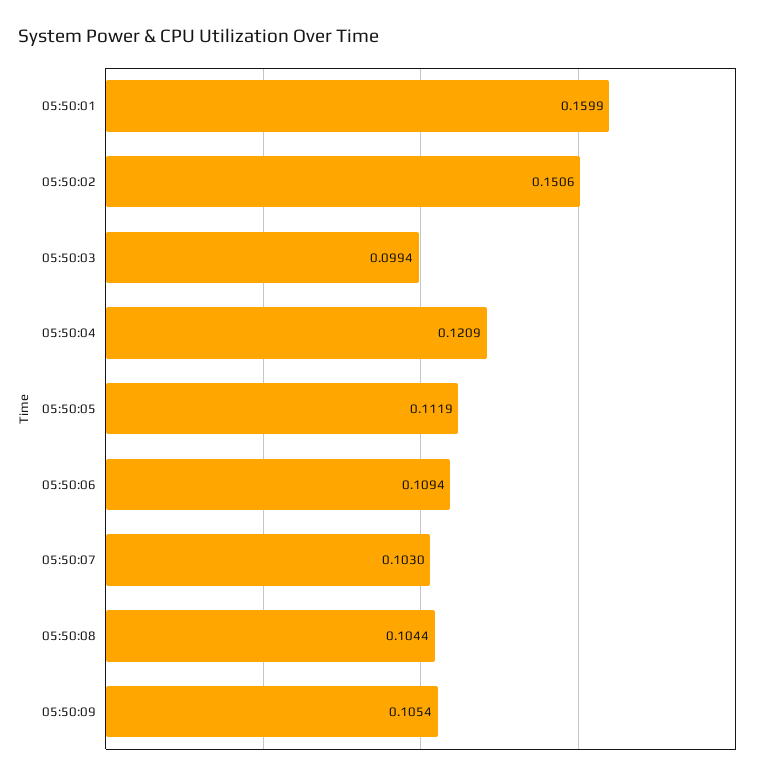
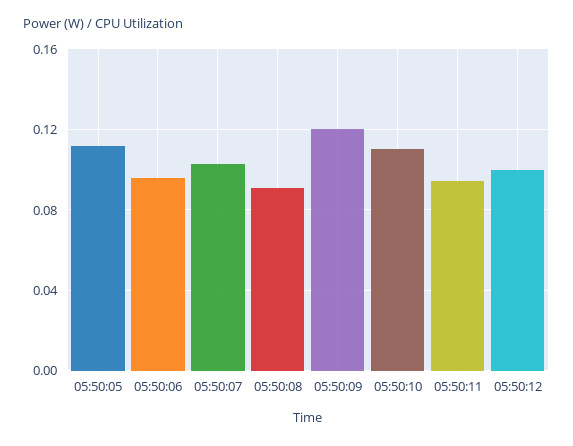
05:50:01: 0.1599 -> none
05:50:02: 0.1506 -> none
05:50:03: 0.0994 -> none
05:50:04: 0.1209 -> none
05:50:06: 0.1094 -> 0.095
05:50:08: 0.1044 -> 0.09
05:50:09: 0.1054 -> 0.12
05:50:10: none -> 0.11
05:50:11: none -> 0.095
05:50:12: none -> 0.1

